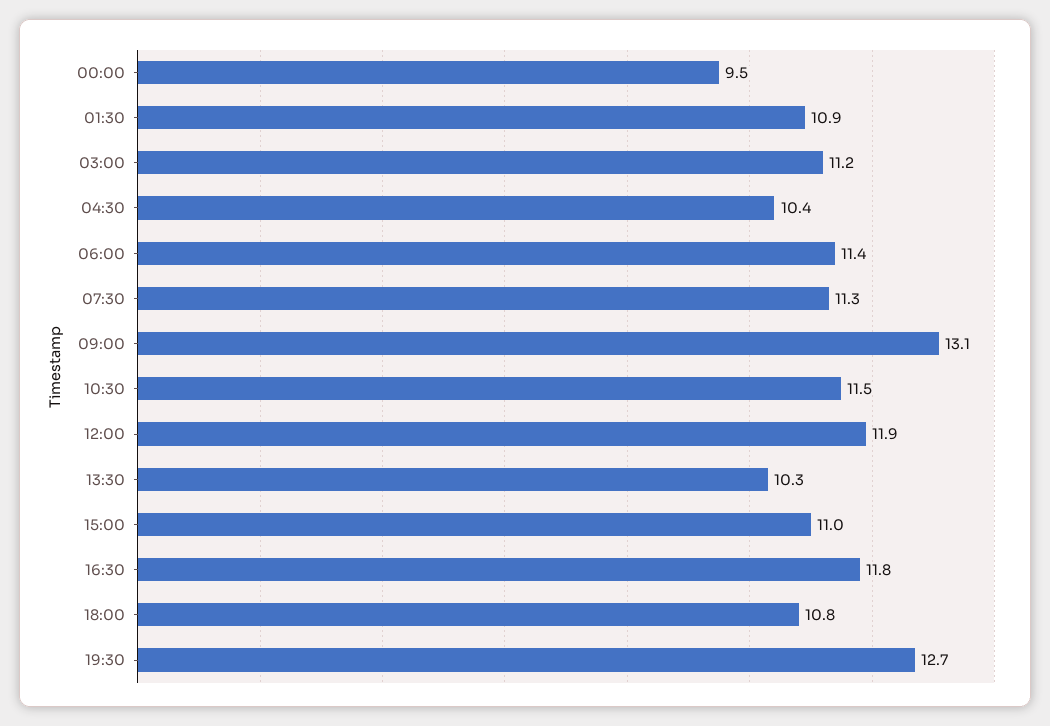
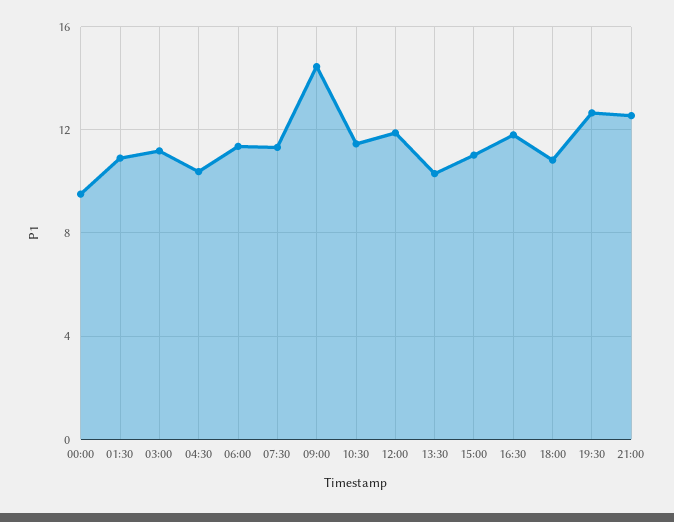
09:00: 13.1 -> 14.5
21:00: none -> 12.5

